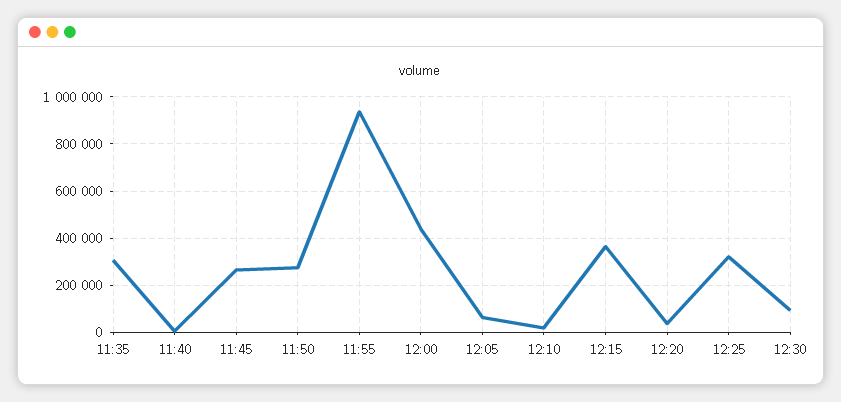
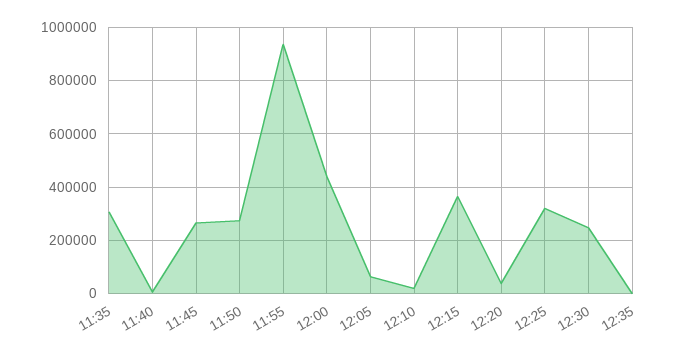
12:30: 100000 -> 250000
12:35: none -> 0

